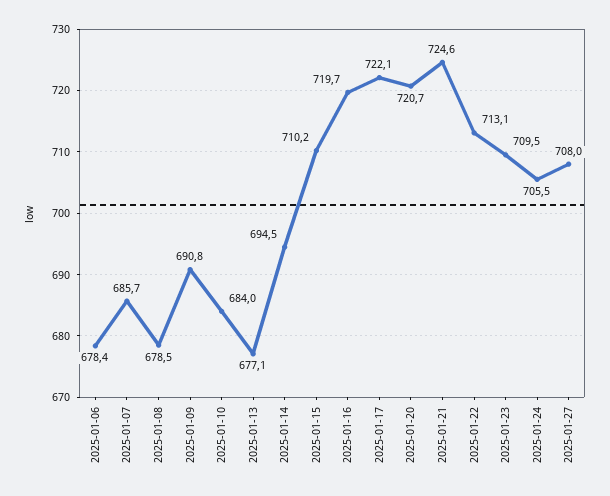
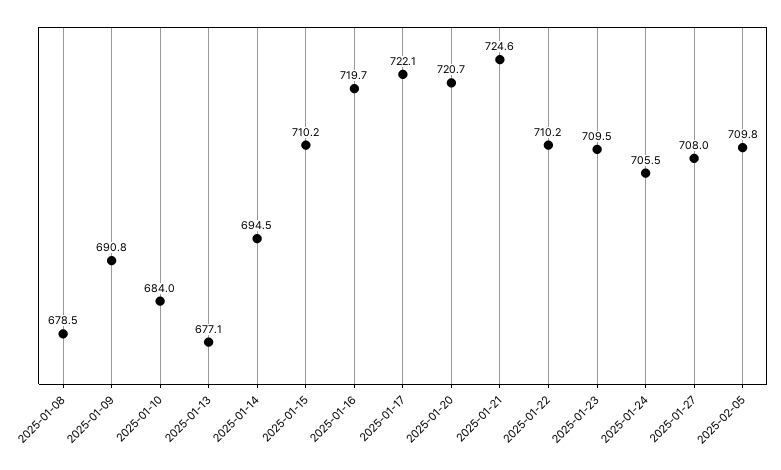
2025-01-06: 678.4 -> none
2025-01-07: 685.7 -> none
2025-01-22: 713.1 -> 710.2
2025-02-05: none -> 709.8

